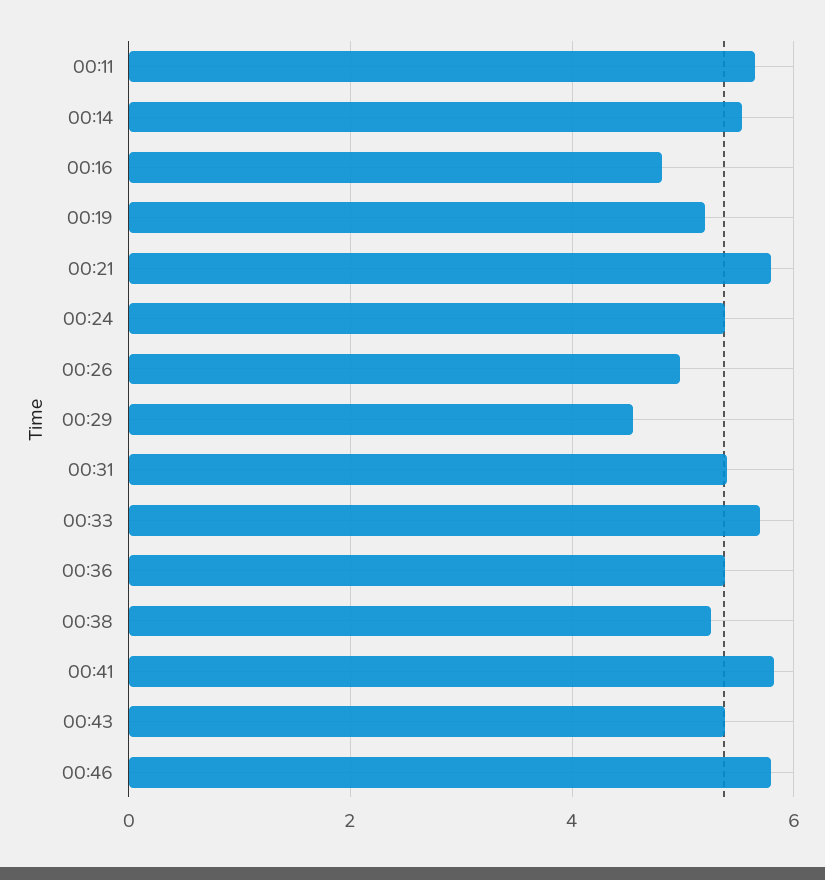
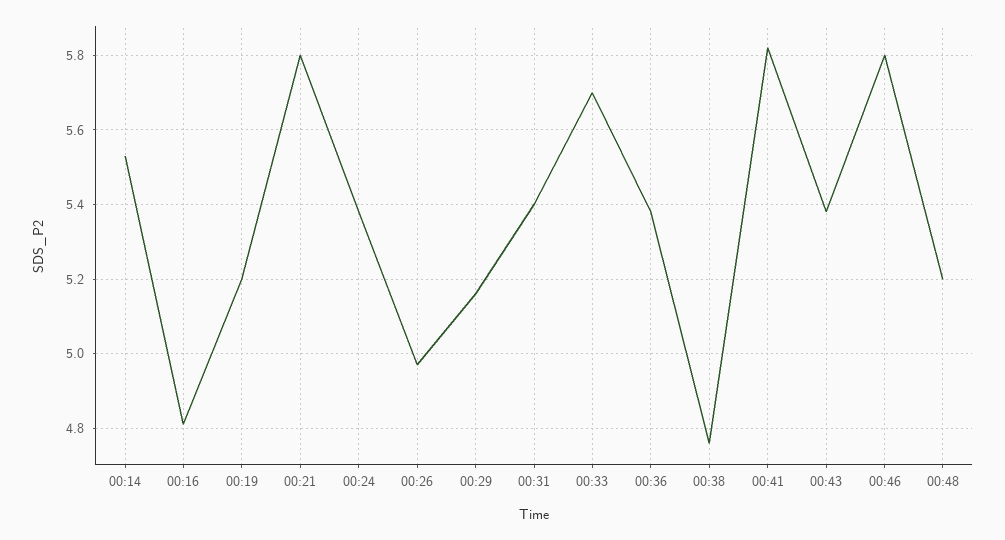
00:11: 5.6 -> none
00:29: 4.6 -> 5.15
00:38: 5.2 -> 4.75
00:48: none -> 5.2

